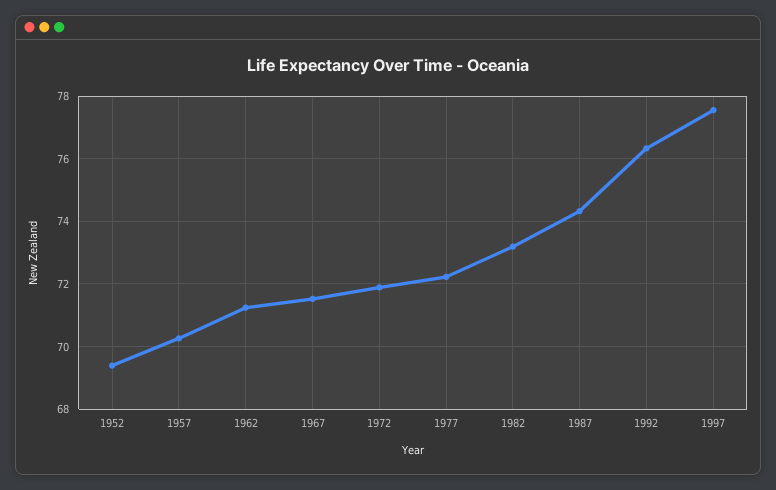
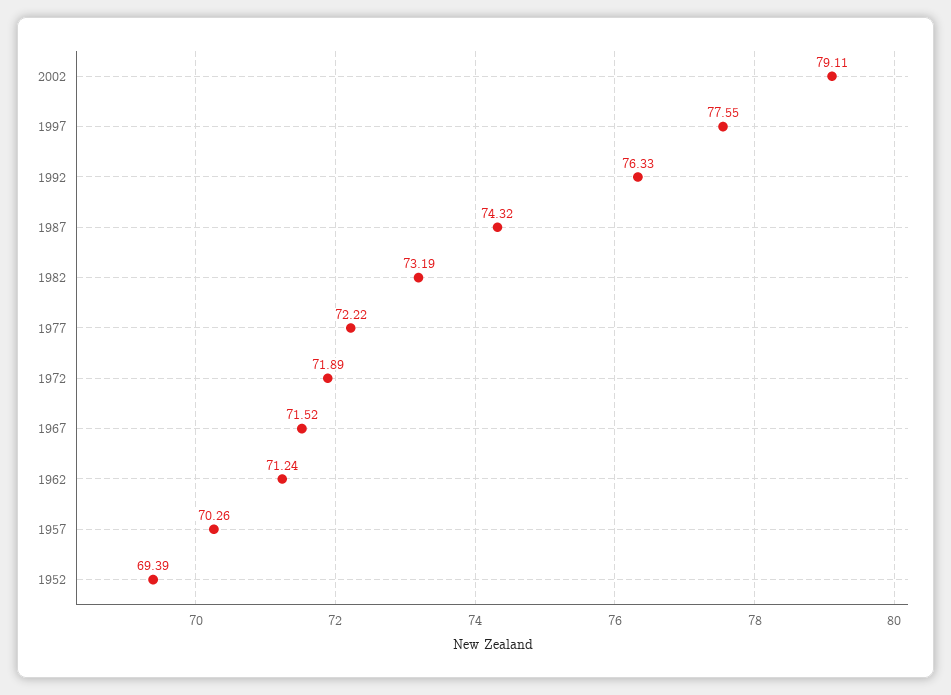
2002: none -> 79.11

